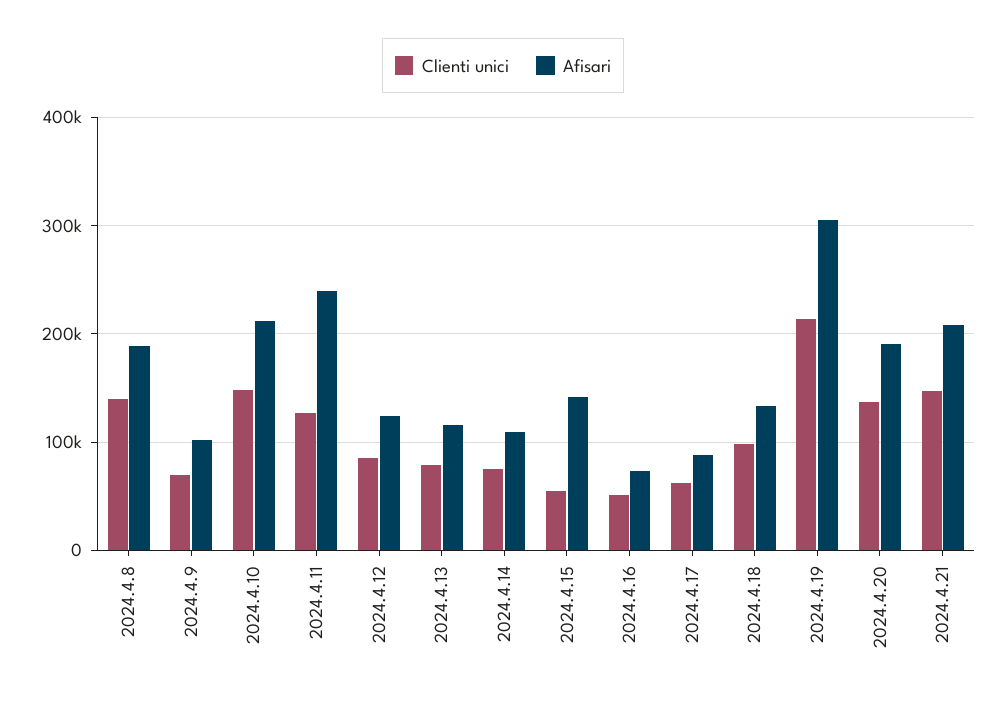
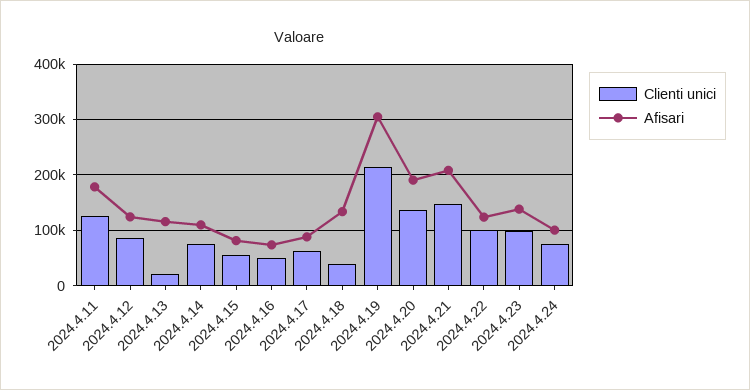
Clienti unici, 2024.4.8: 140000 -> none
Afisari, 2024.4.8: 190000 -> none
Clienti unici, 2024.4.9: 70000 -> none
Afisari, 2024.4.9: 100000 -> none
Clienti unici, 2024.4.10: 150000 -> none
Afisari, 2024.4.10: 210000 -> none
Afisari, 2024.4.11: 240000 -> 180000
Clienti unici, 2024.4.13: 80000 -> 20000
Afisari, 2024.4.15: 140000 -> 80000
Clienti unici, 2024.4.18: 100000 -> 40000
Clienti unici, 2024.4.22: none -> 100000
Afisari, 2024.4.22: none -> 120000
Clienti unici, 2024.4.23: none -> 100000
Afisari, 2024.4.23: none -> 140000
Clienti unici, 2024.4.24: none -> 80000
Afisari, 2024.4.24: none -> 100000

